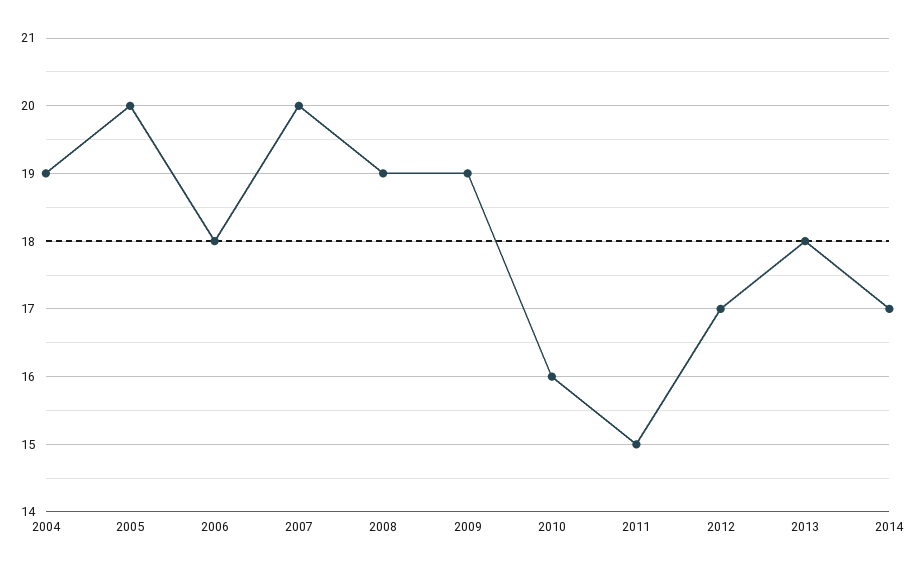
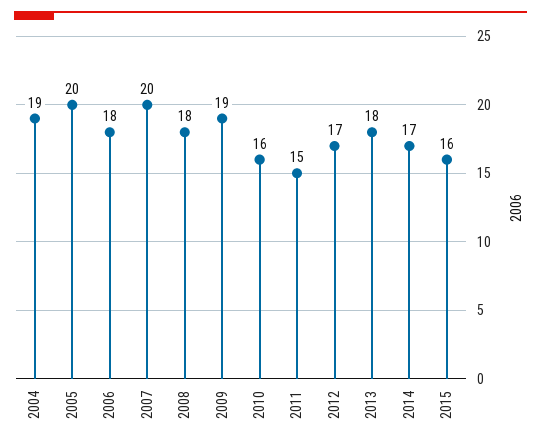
2008: 19 -> 18
2015: none -> 16

